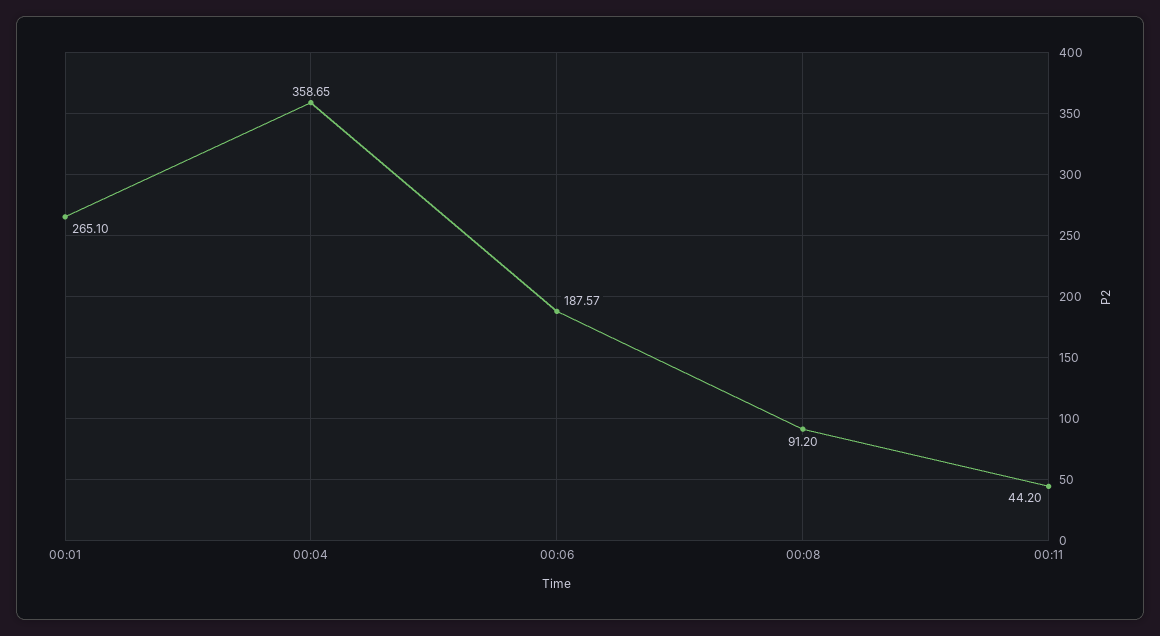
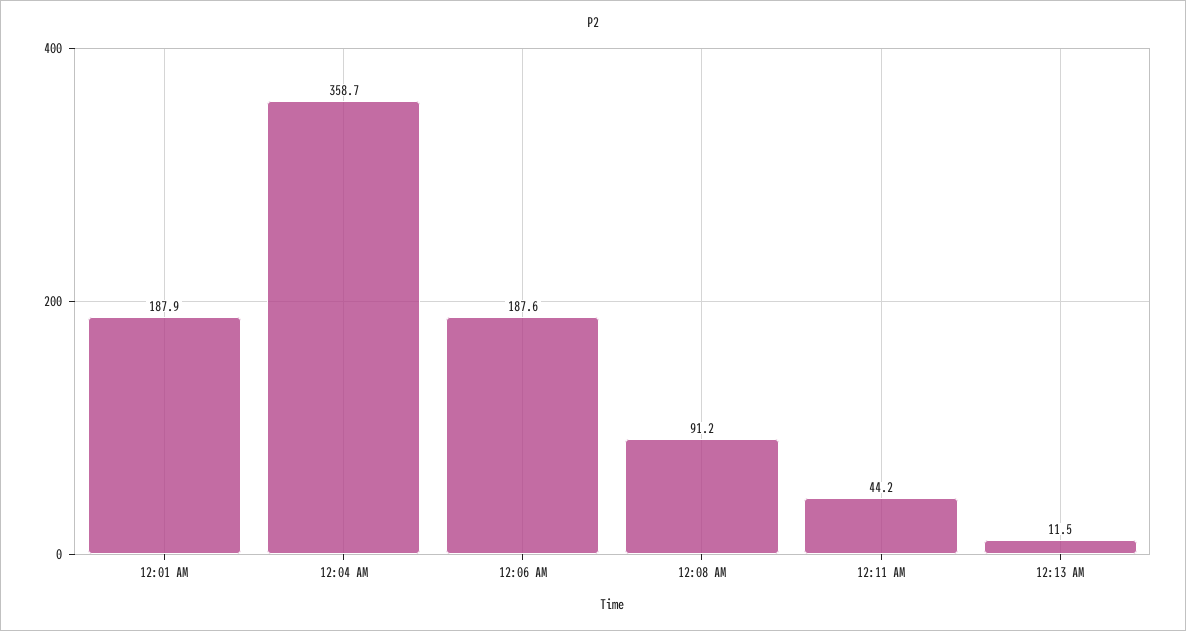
00:01: 265.1 -> 187.9
12:13 AM: none -> 11.5

